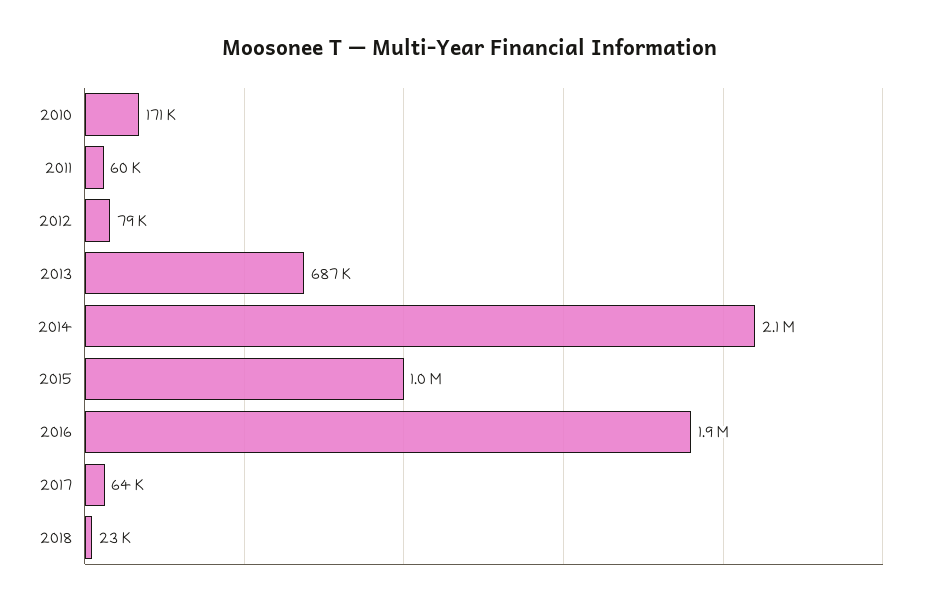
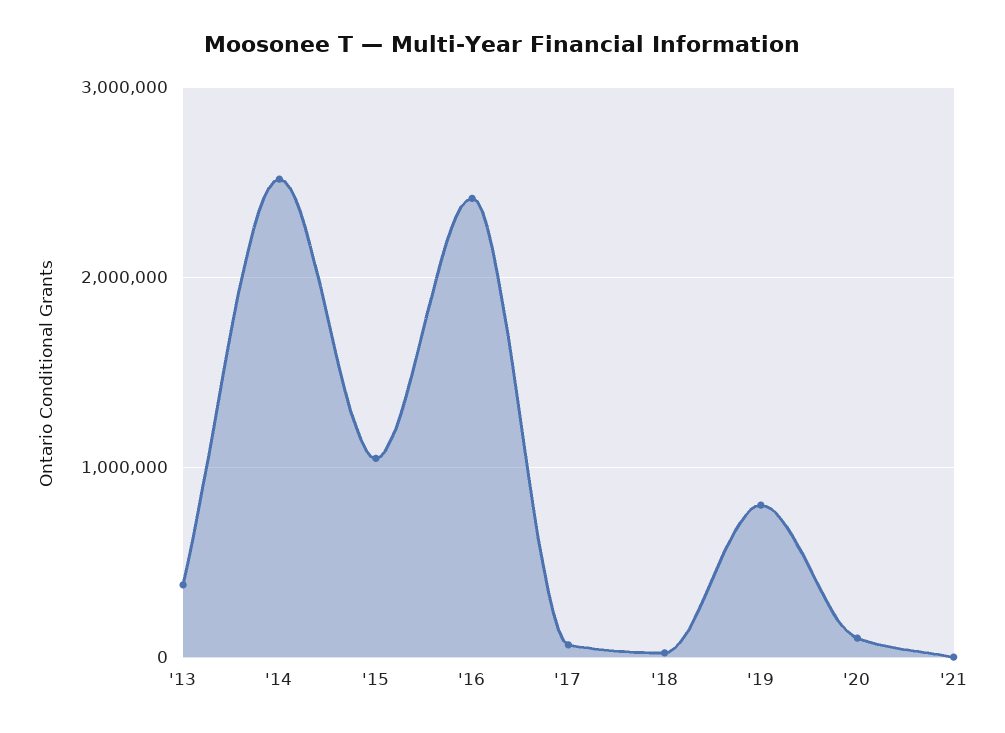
2010: 171000 -> none
2011: 60000 -> none
2012: 79000 -> none
2013: 687000 -> 400000
2014: 2100000 -> 2500000
2016: 1900000 -> 2400000
'19: none -> 800000
'20: none -> 100000
'21: none -> 0

